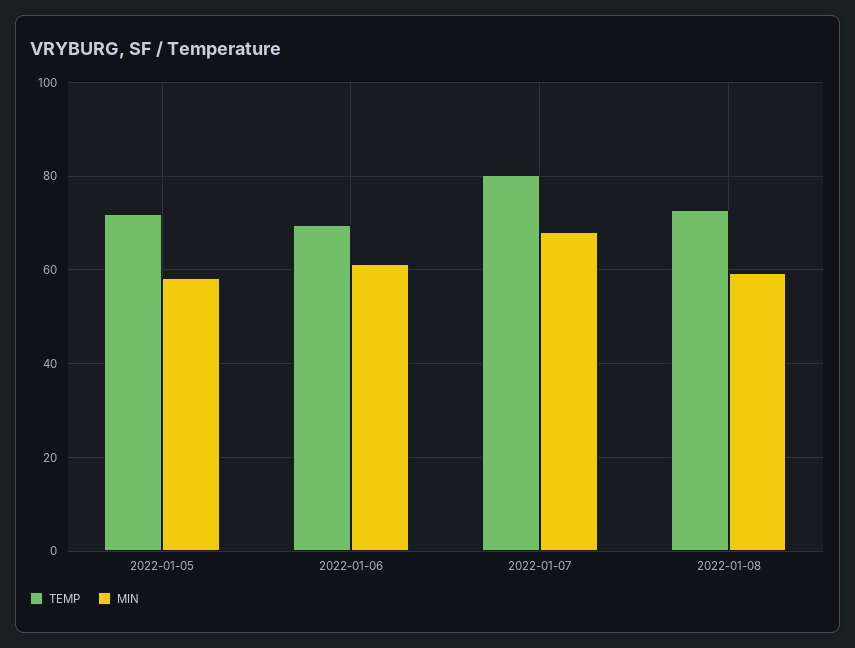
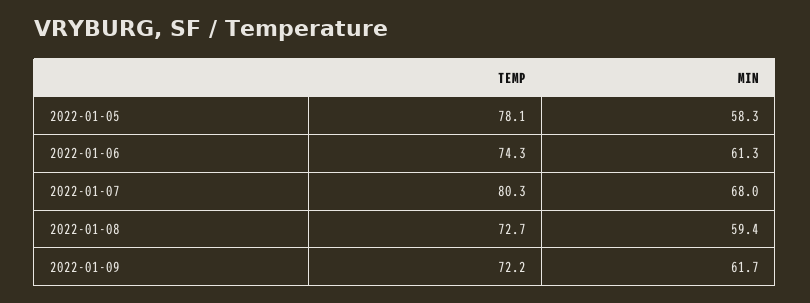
TEMP, 2022-01-05: 72 -> 78.1
TEMP, 2022-01-06: 70 -> 74.3
TEMP, 2022-01-09: none -> 72.2
MIN, 2022-01-09: none -> 61.7

